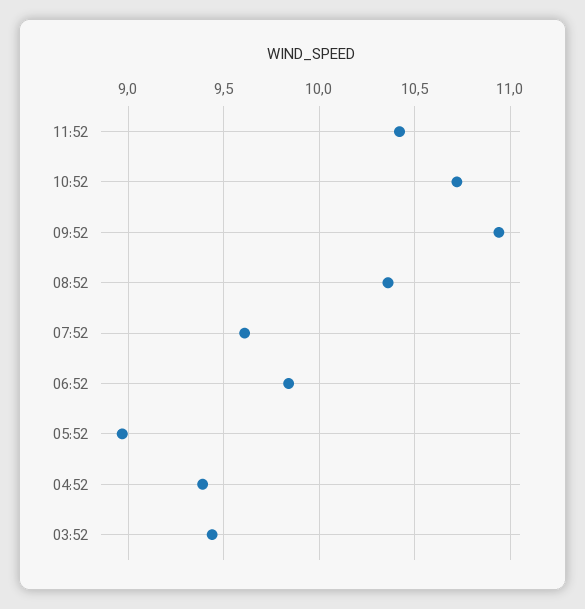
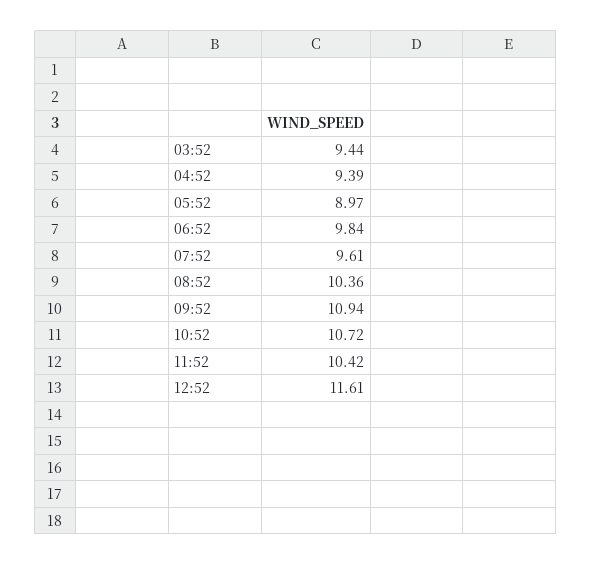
12:52: none -> 11.61

